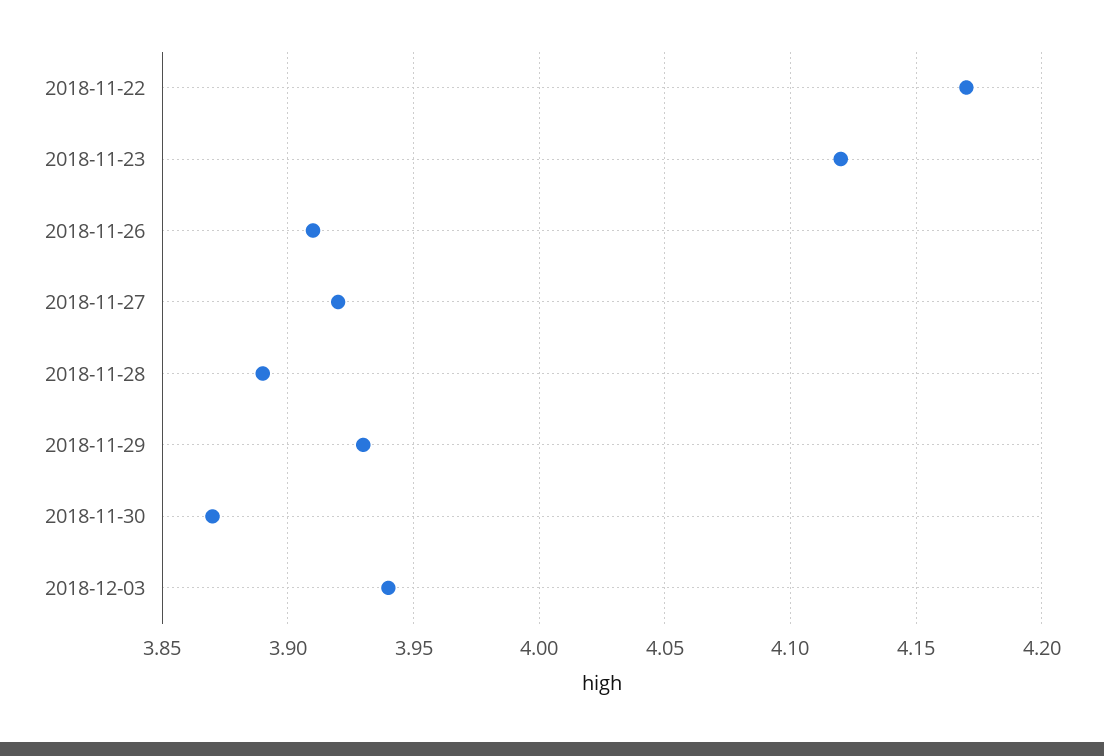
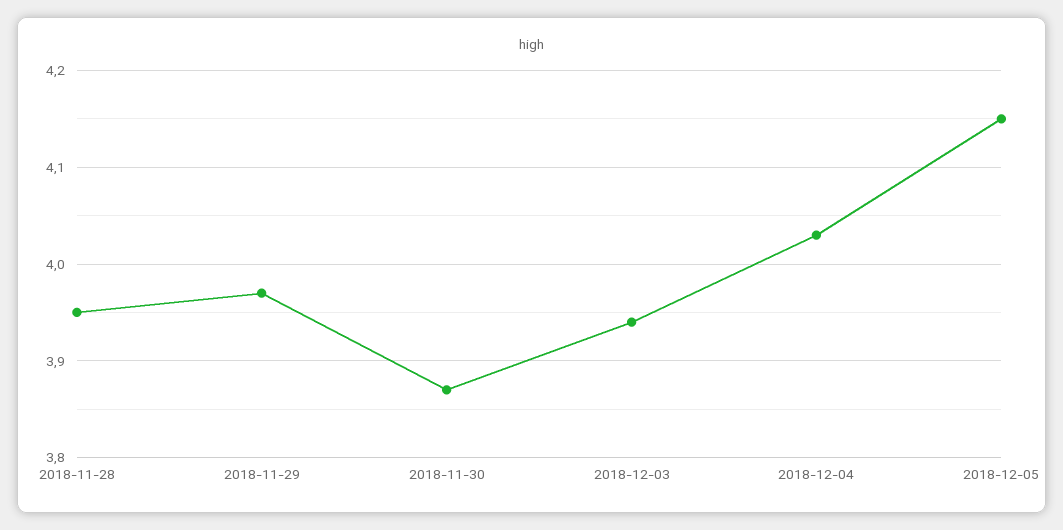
2018-11-22: 4.17 -> none
2018-11-23: 4.12 -> none
2018-11-26: 3.91 -> none
2018-11-27: 3.92 -> none
2018-11-28: 3.89 -> 3.95
2018-11-29: 3.93 -> 3.97
2018-12-04: none -> 4.03
2018-12-05: none -> 4.15

